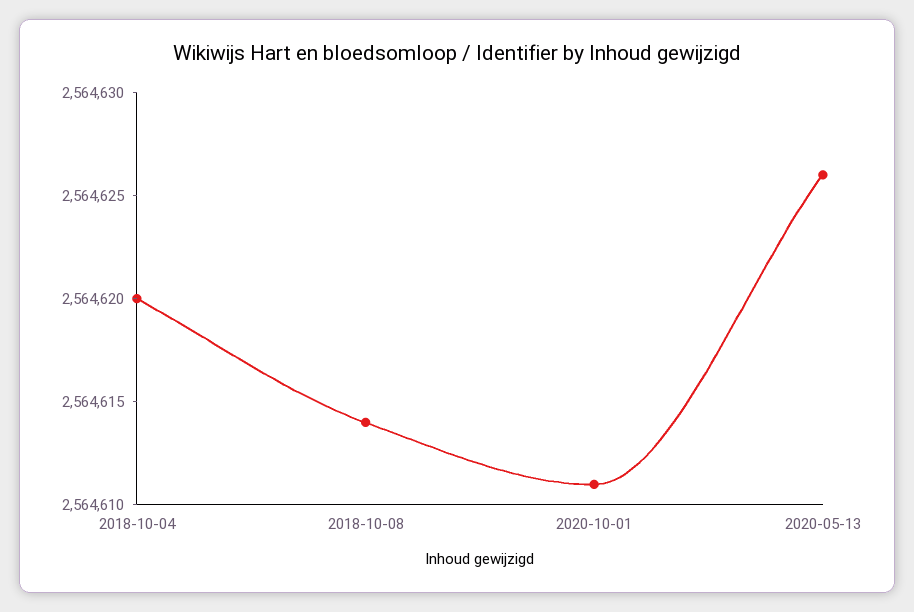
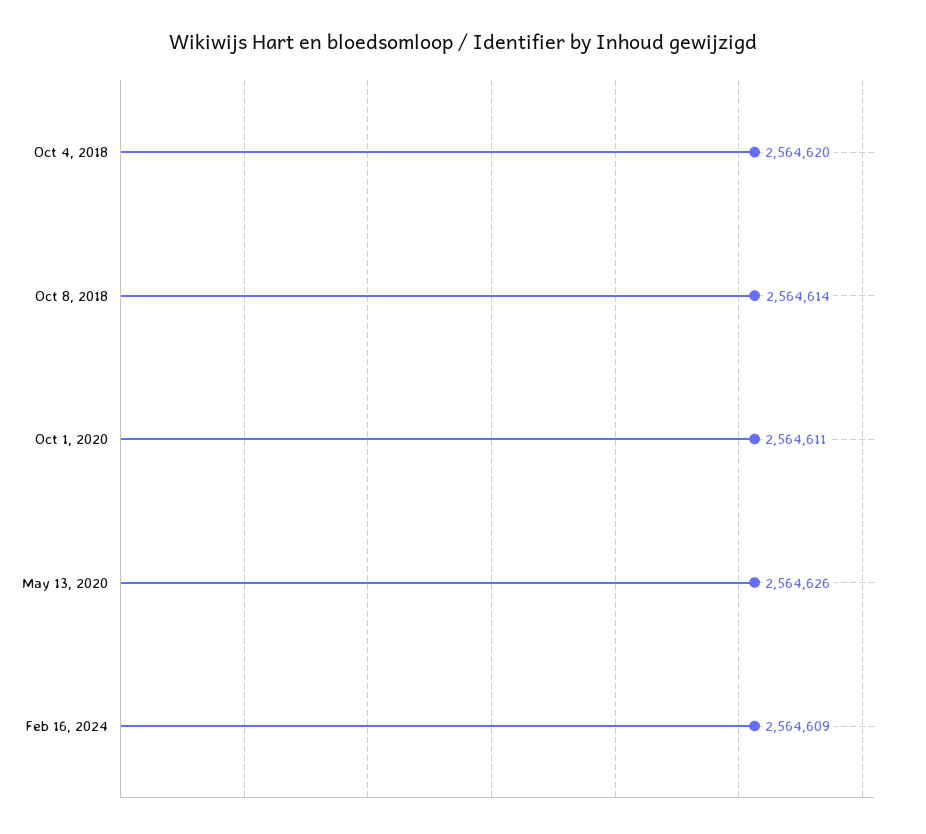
Feb 16, 2024: none -> 2564609

